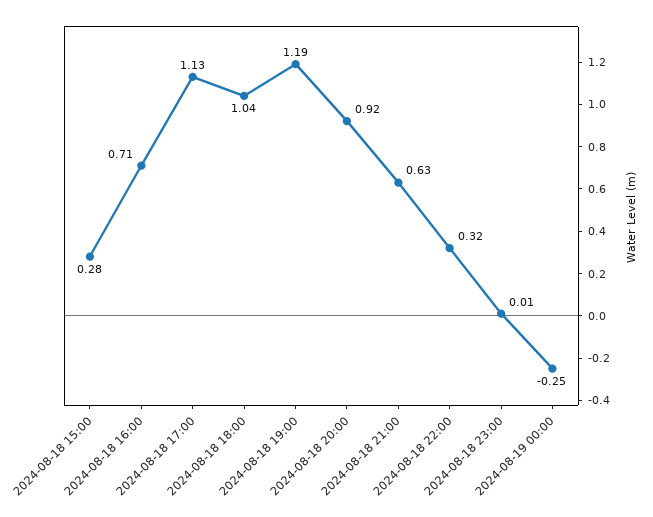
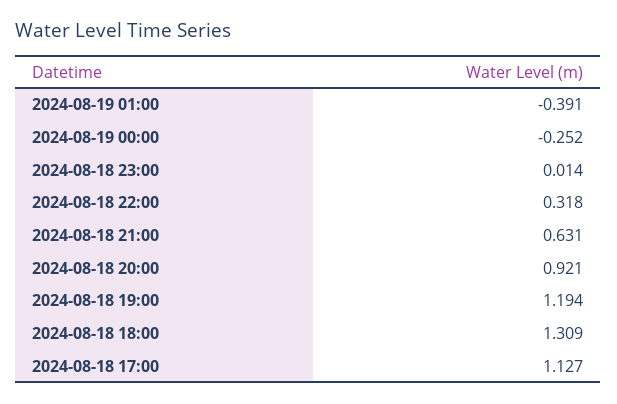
2024-08-18 15:00: 0.28 -> none
2024-08-18 16:00: 0.71 -> none
2024-08-18 18:00: 1.04 -> 1.309
2024-08-19 01:00: none -> -0.391

